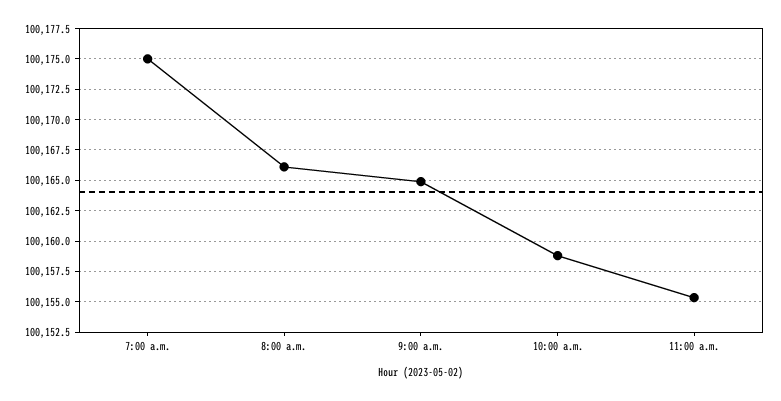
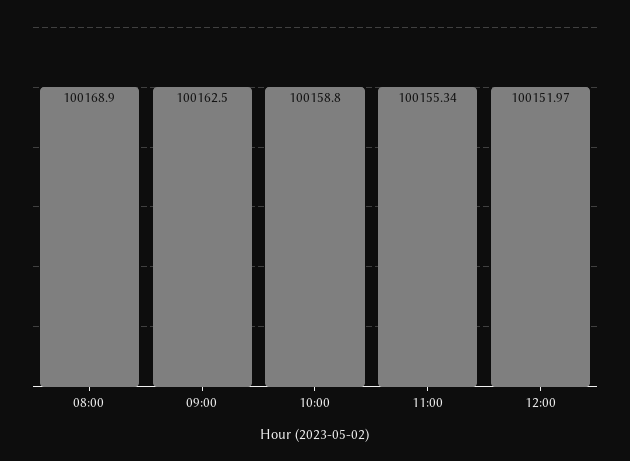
7:00 a.m.: 100175 -> none
8:00 a.m.: 100166 -> 100168.9
9:00 a.m.: 100165 -> 100162.5
12:00: none -> 100151.97

